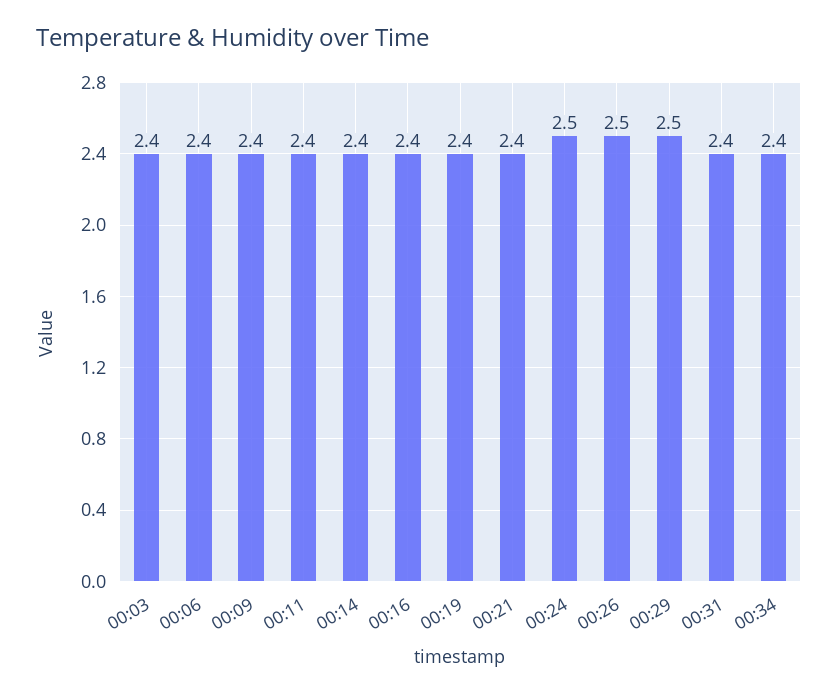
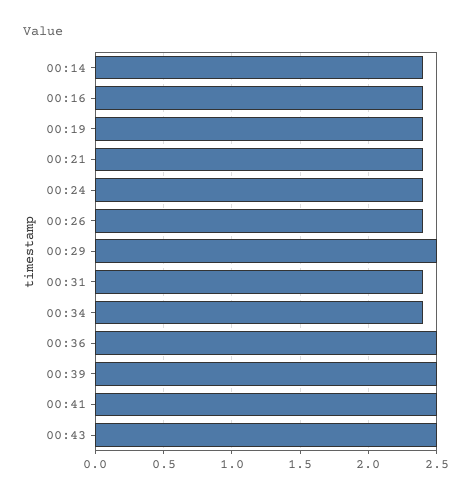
00:03: 2.4 -> none
00:06: 2.4 -> none
00:09: 2.4 -> none
00:11: 2.4 -> none
00:24: 2.5 -> 2.4
00:26: 2.5 -> 2.4
00:36: none -> 2.5
00:39: none -> 2.5
00:41: none -> 2.5
00:43: none -> 2.5

